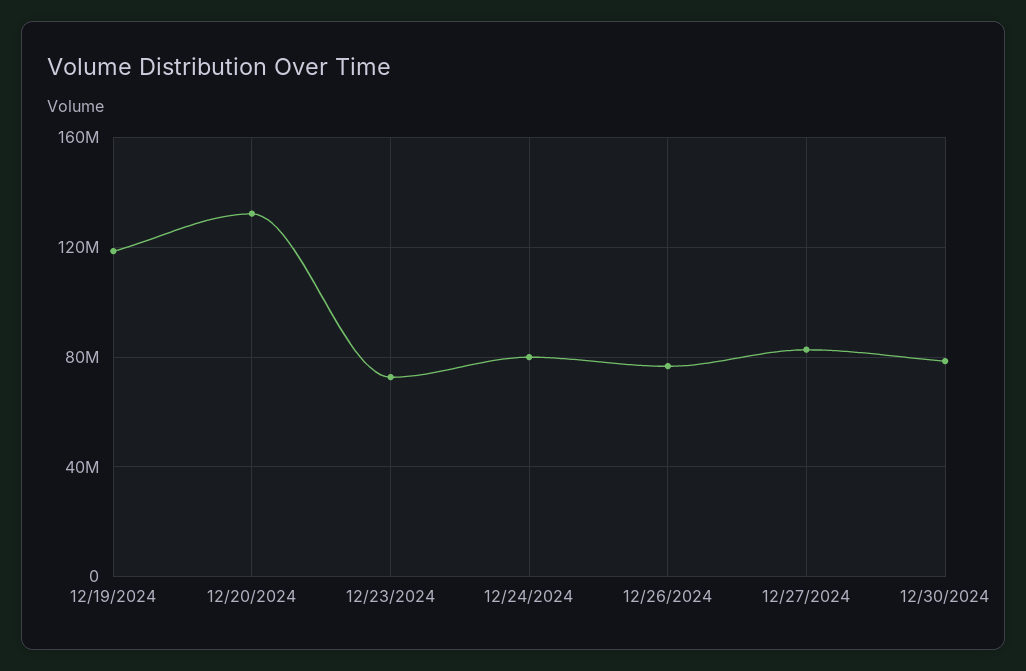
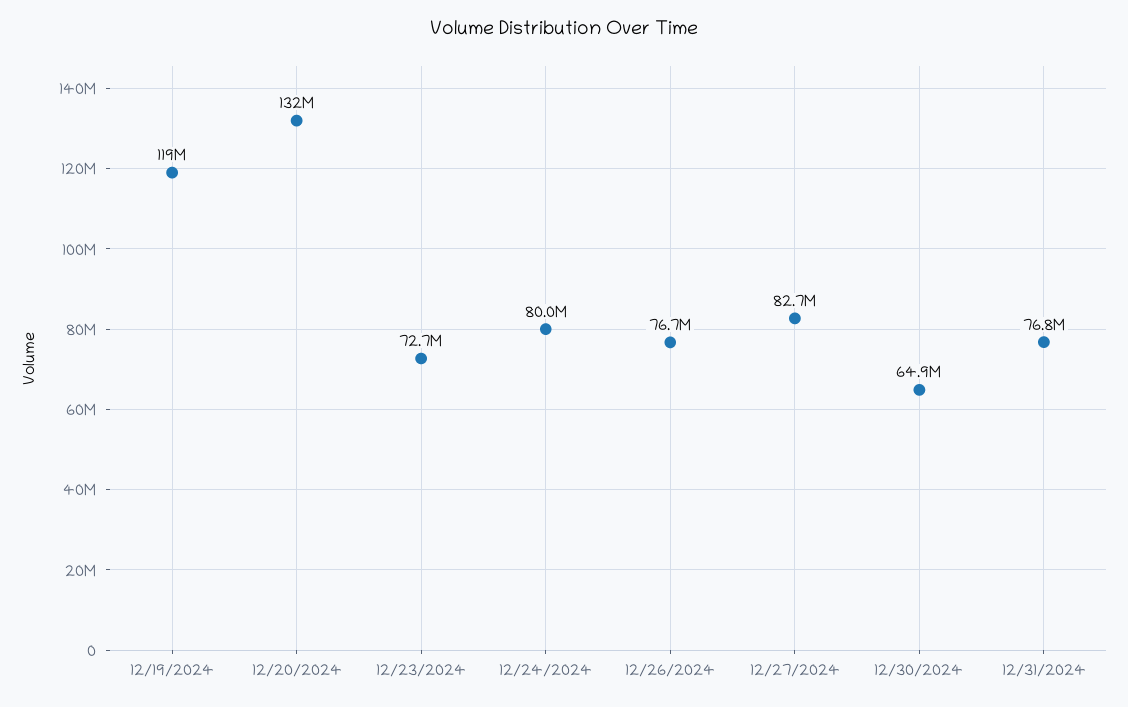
12/30/2024: 80000000 -> 64900000
12/31/2024: none -> 76800000

